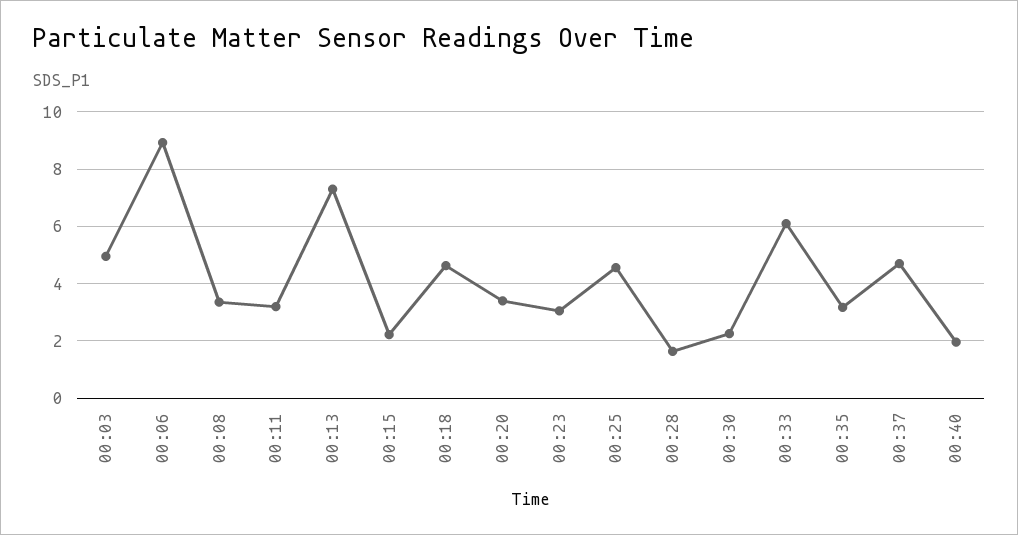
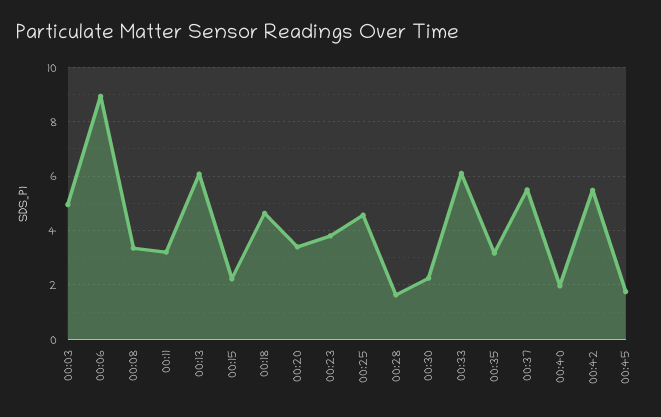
00:13: 7.25 -> 6
00:23: 3 -> 3.75
00:37: 4.75 -> 5.5
00:42: none -> 5.5
00:45: none -> 1.75

